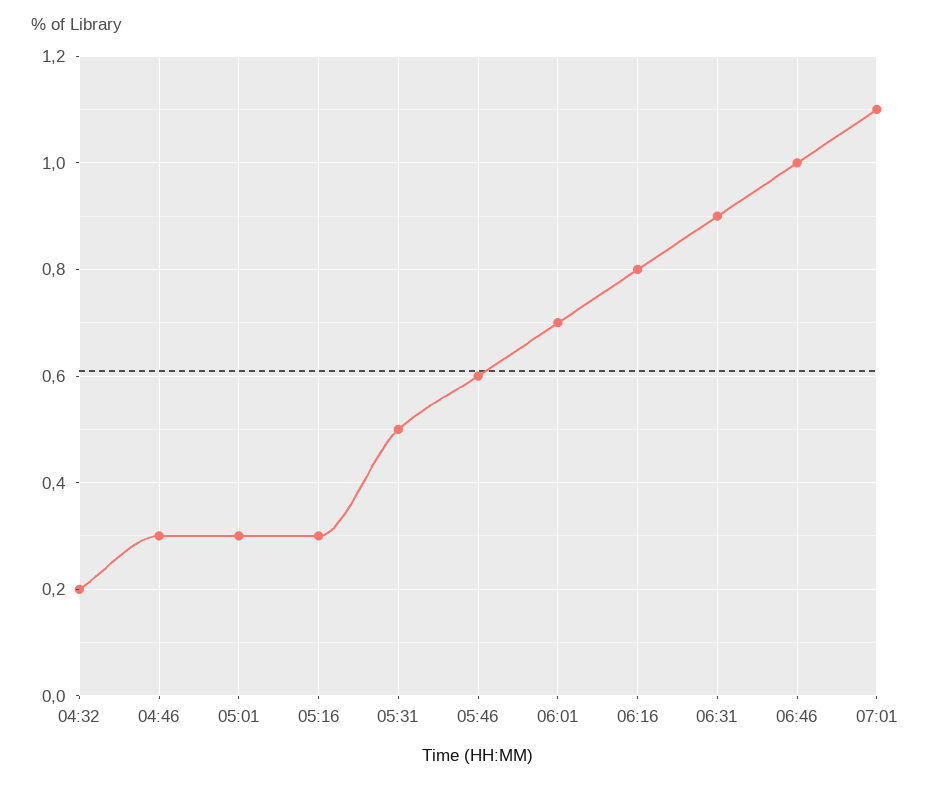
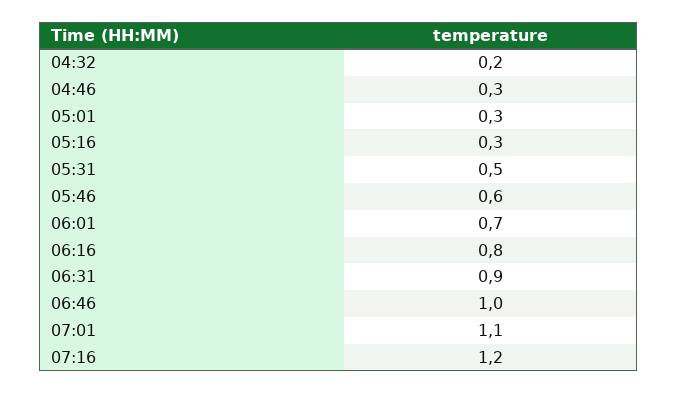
07:16: none -> 1.2

